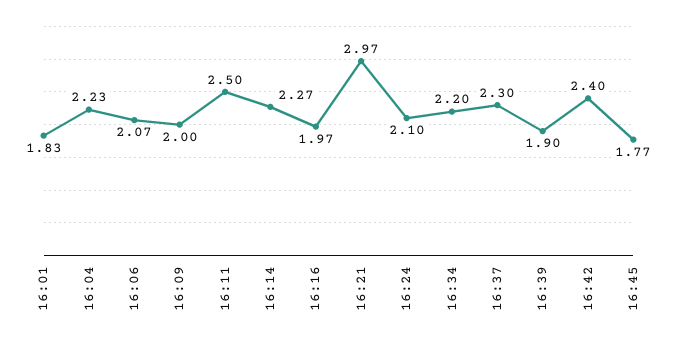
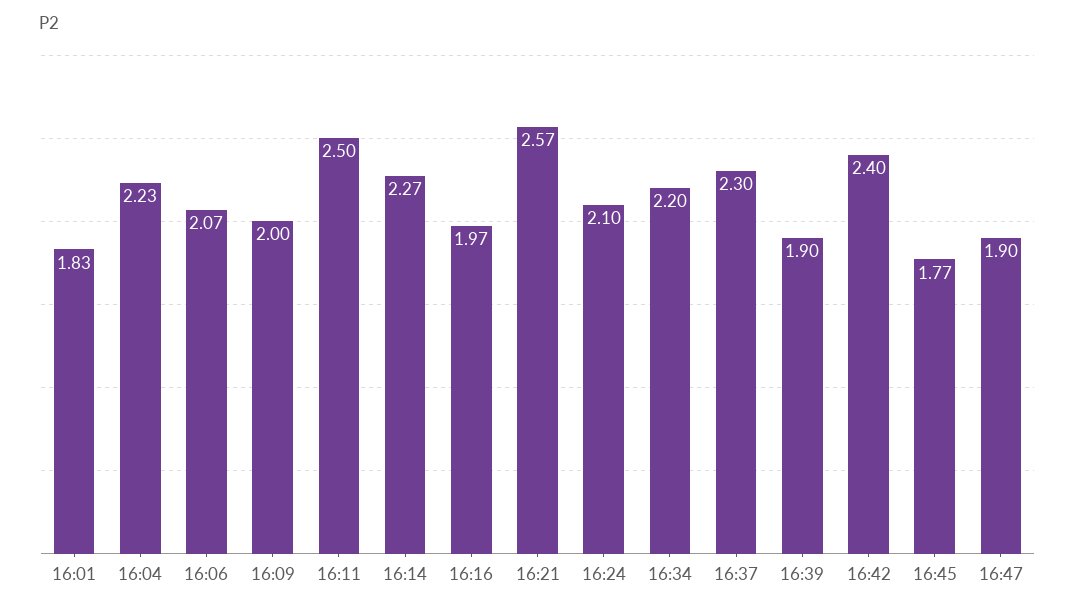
16:21: 2.97 -> 2.57
16:47: none -> 1.9

